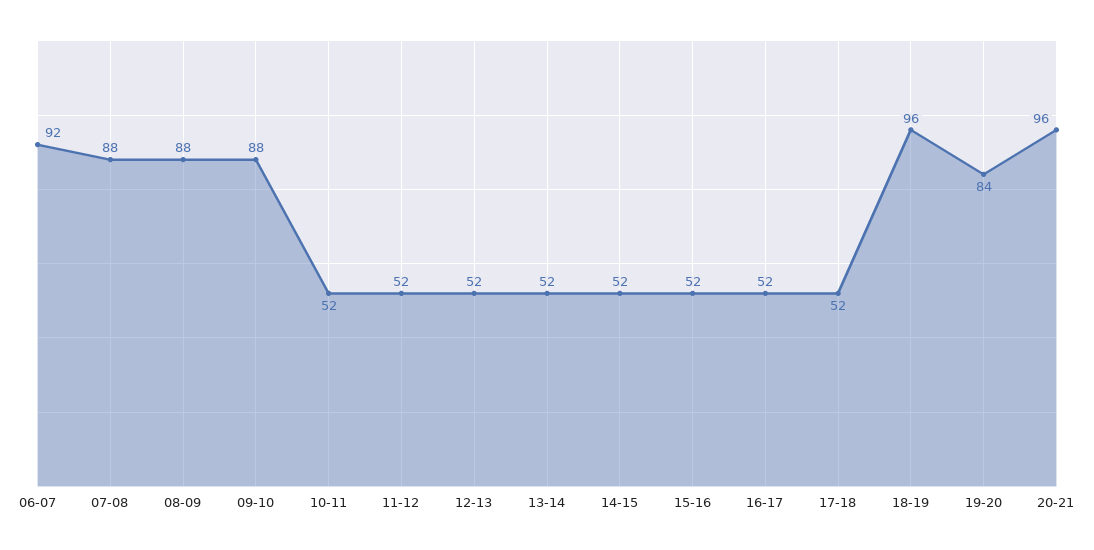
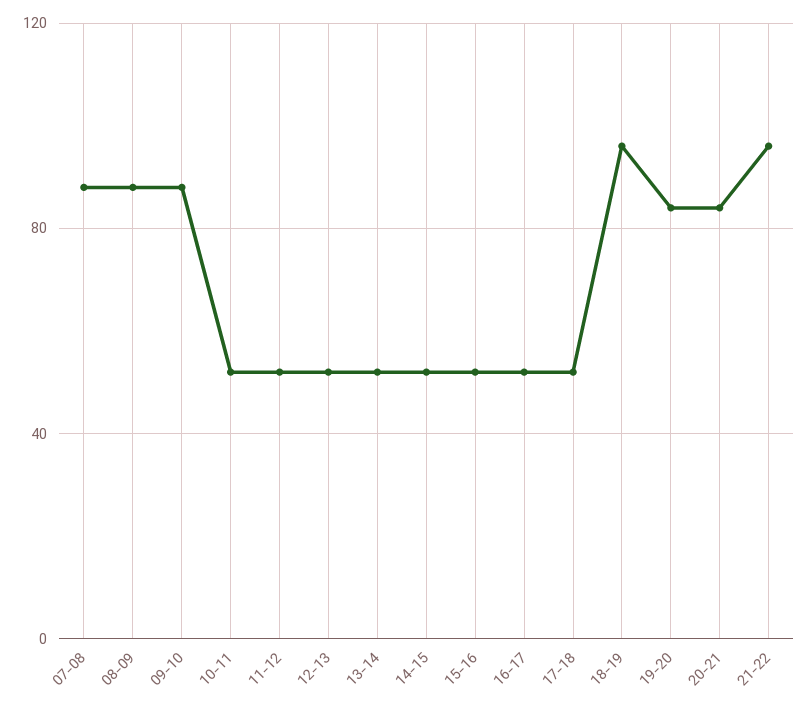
06-07: 92 -> none
20-21: 96 -> 85
21-22: none -> 95

